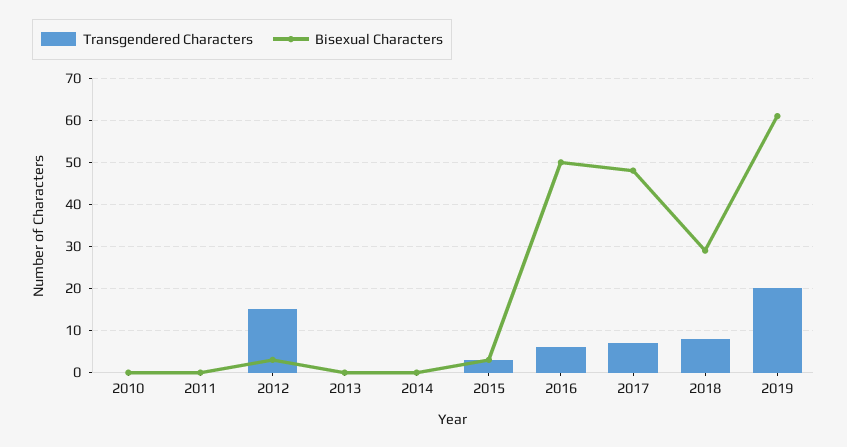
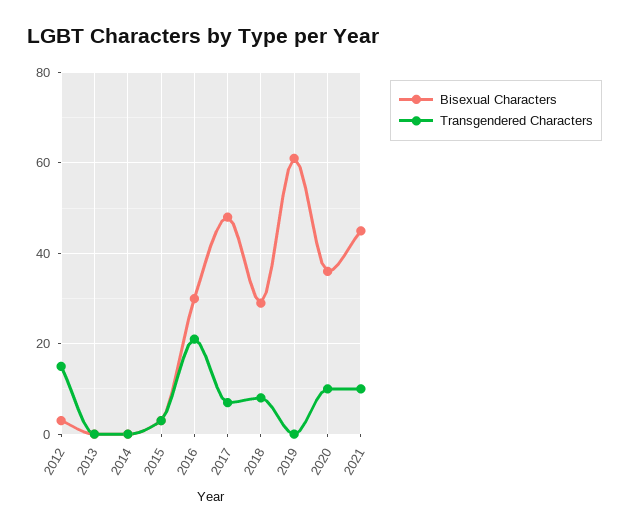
Transgendered Characters, 2010: 0 -> none
Bisexual Characters, 2010: 0 -> none
Transgendered Characters, 2011: 0 -> none
Bisexual Characters, 2011: 0 -> none
Transgendered Characters, 2016: 5 -> 20
Bisexual Characters, 2016: 50 -> 30
Transgendered Characters, 2019: 20 -> 0
Bisexual Characters, 2020: none -> 35
Transgendered Characters, 2020: none -> 10
Bisexual Characters, 2021: none -> 45
Transgendered Characters, 2021: none -> 10

